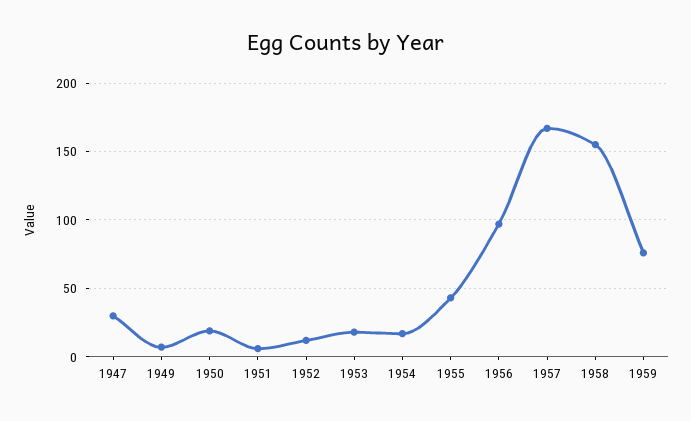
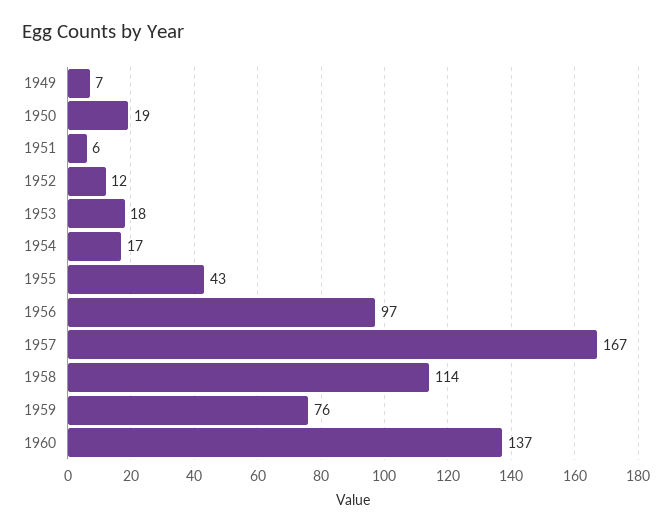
1947: 30 -> none
1958: 155 -> 114
1960: none -> 137

